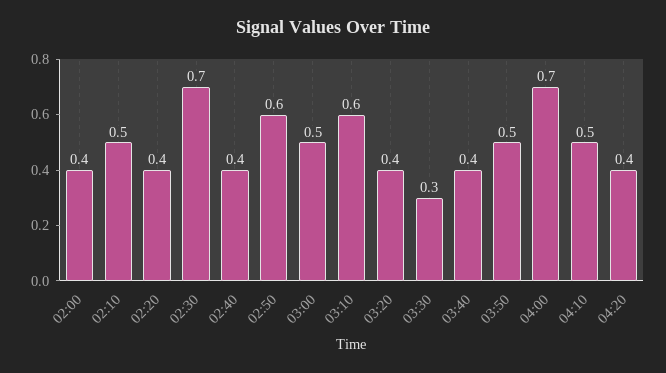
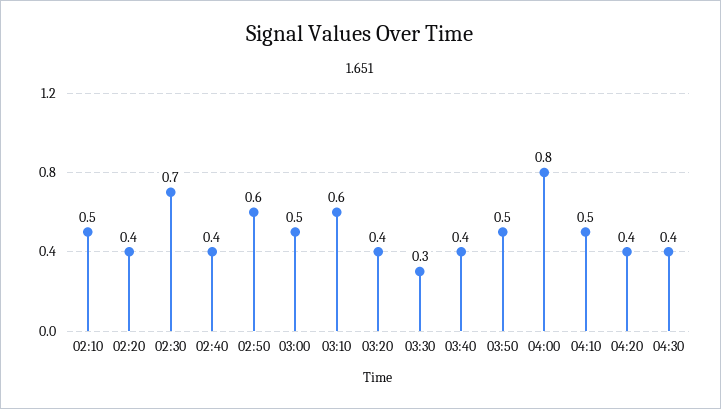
02:00: 0.4 -> none
04:00: 0.7 -> 0.8
04:30: none -> 0.4

